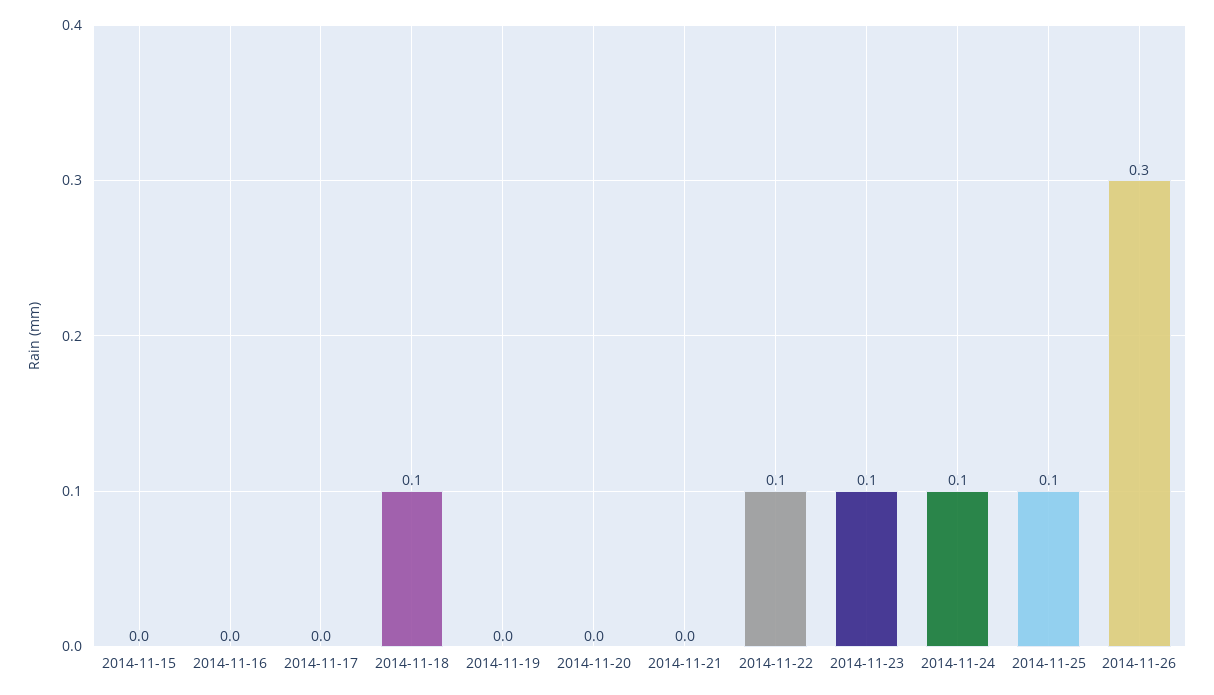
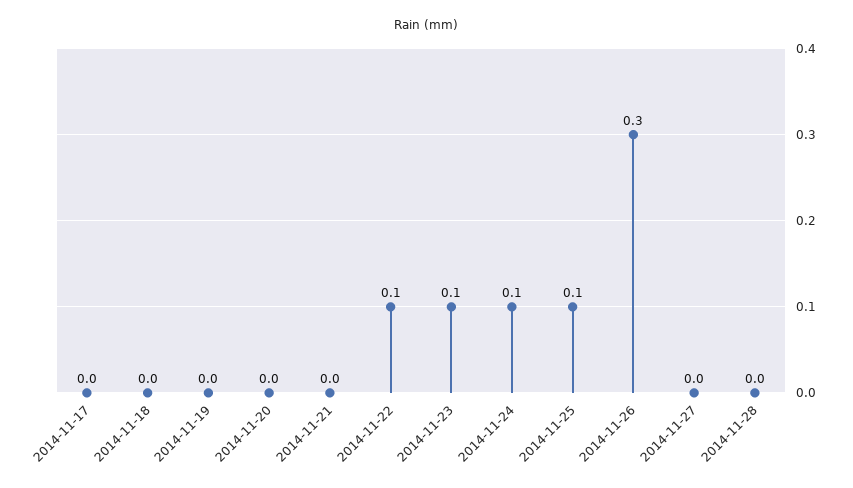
2014-11-15: 0 -> none
2014-11-16: 0 -> none
2014-11-18: 0.1 -> 0
2014-11-27: none -> 0
2014-11-28: none -> 0

